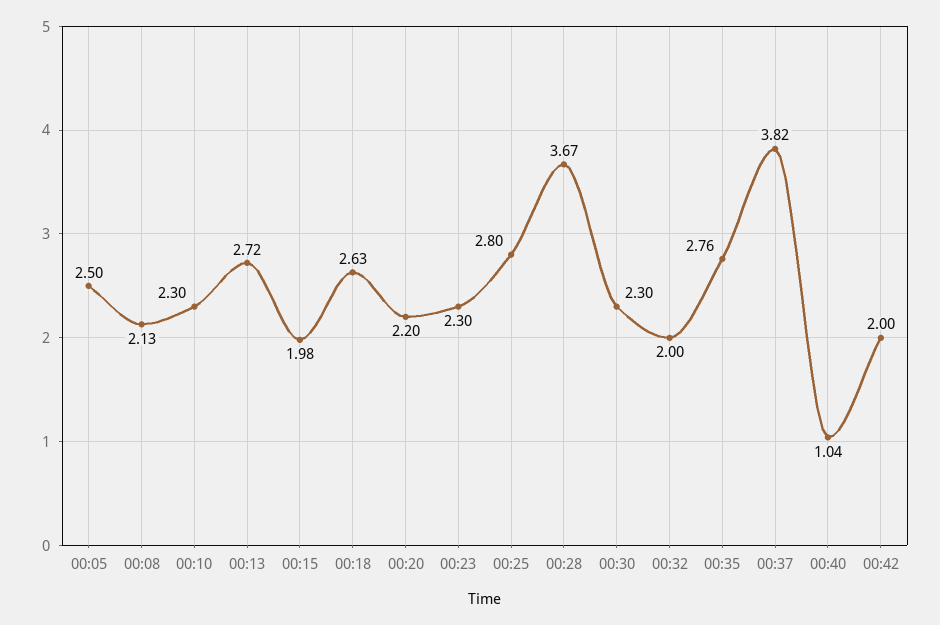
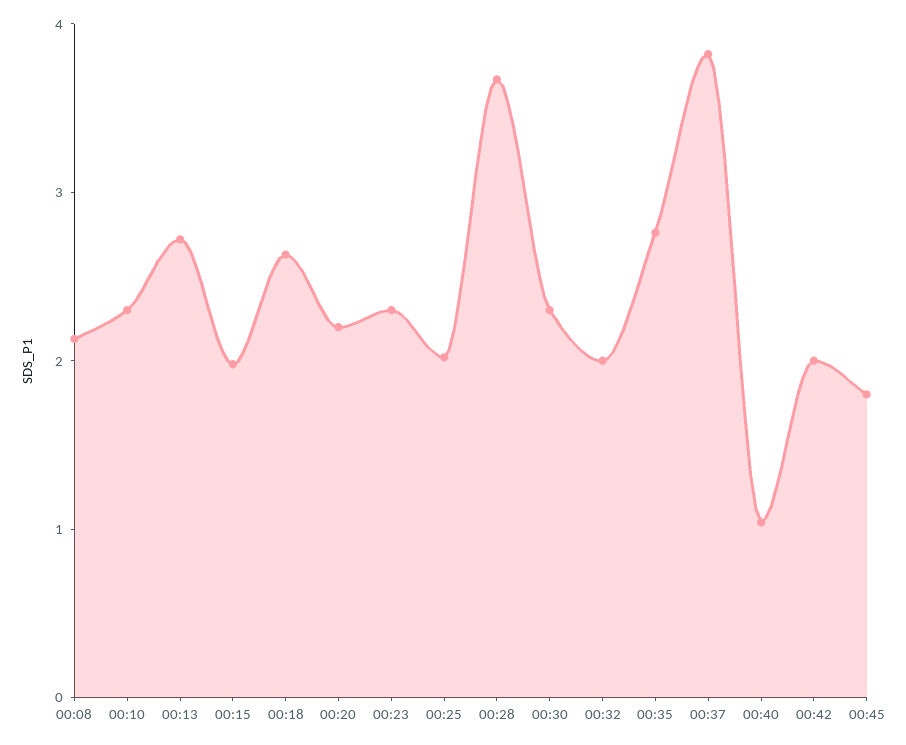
00:05: 2.5 -> none
00:25: 2.8 -> 2
00:45: none -> 1.8

